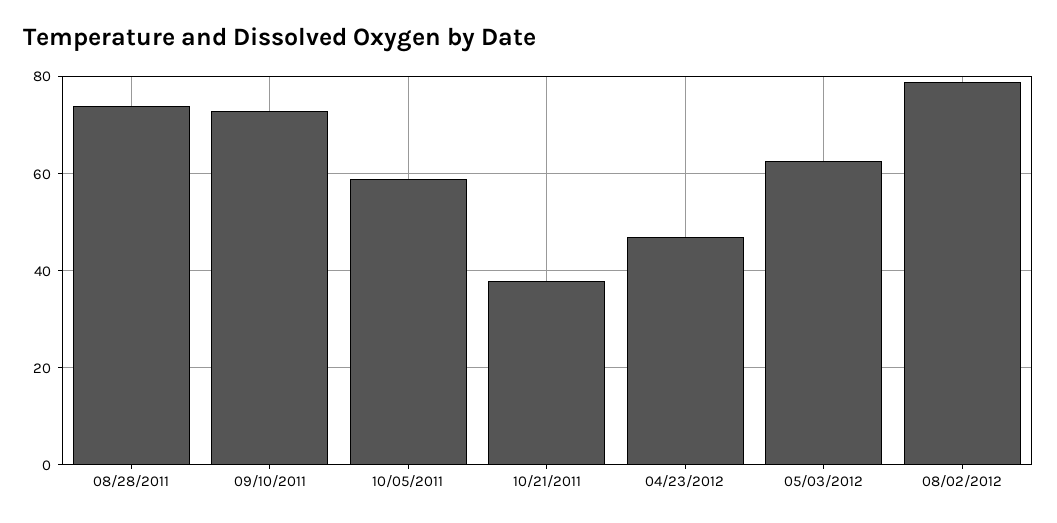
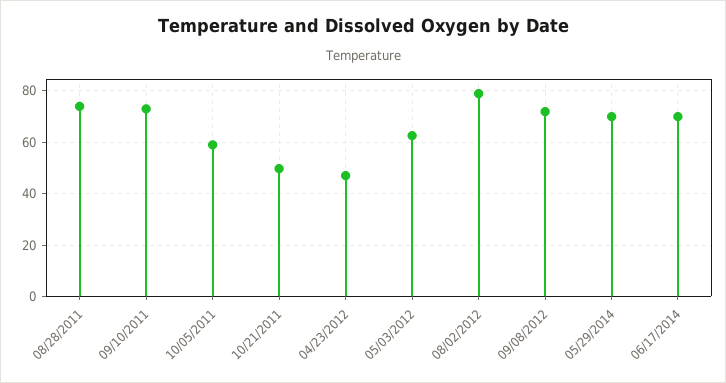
10/21/2011: 38 -> 50
09/08/2012: none -> 72.5
05/29/2014: none -> 70
06/17/2014: none -> 70

